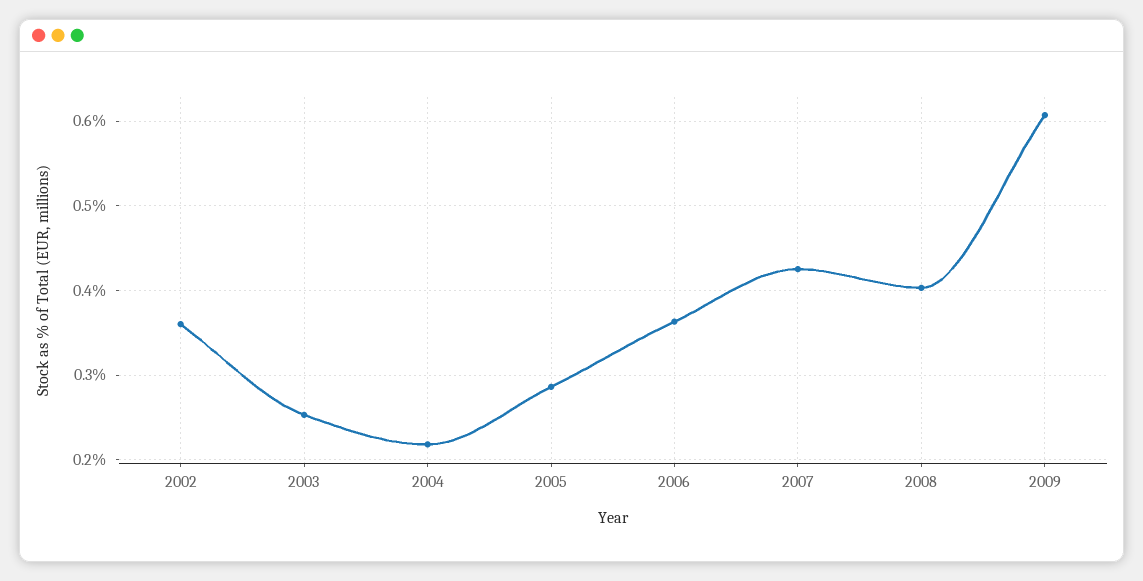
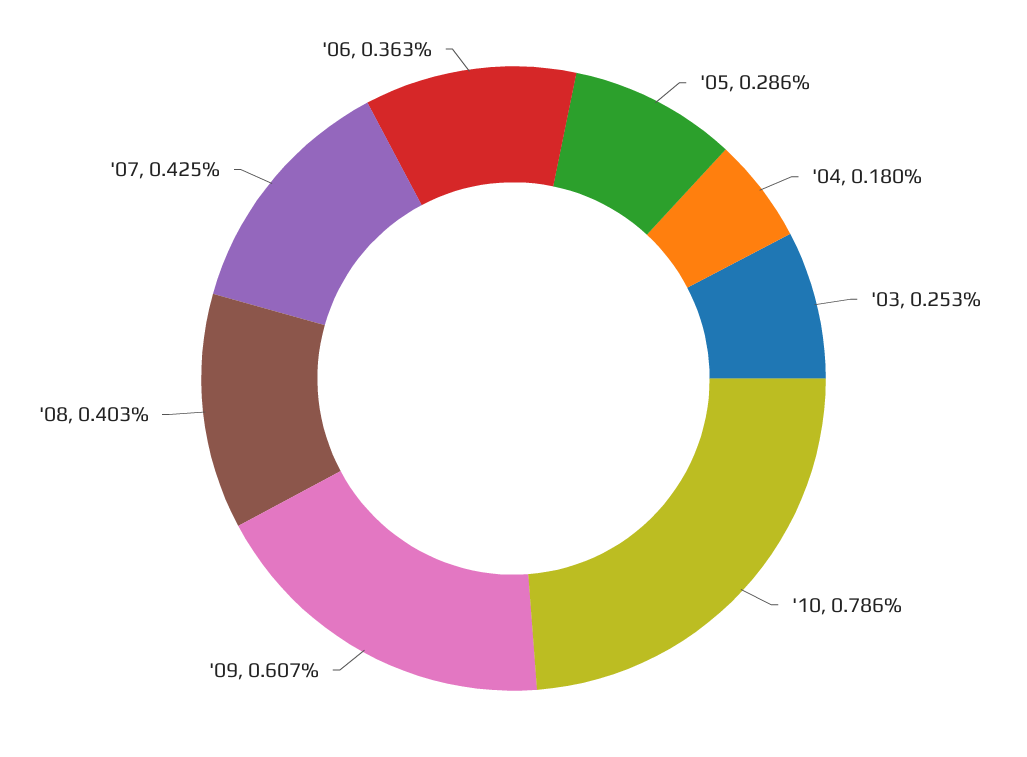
2002: 0.36 -> none
2004: 0.22 -> 0.18
'10: none -> 0.786

